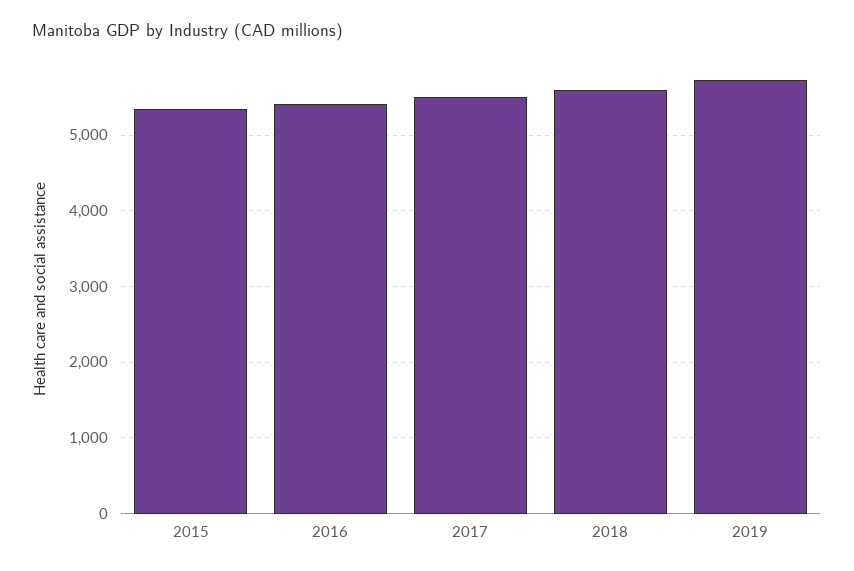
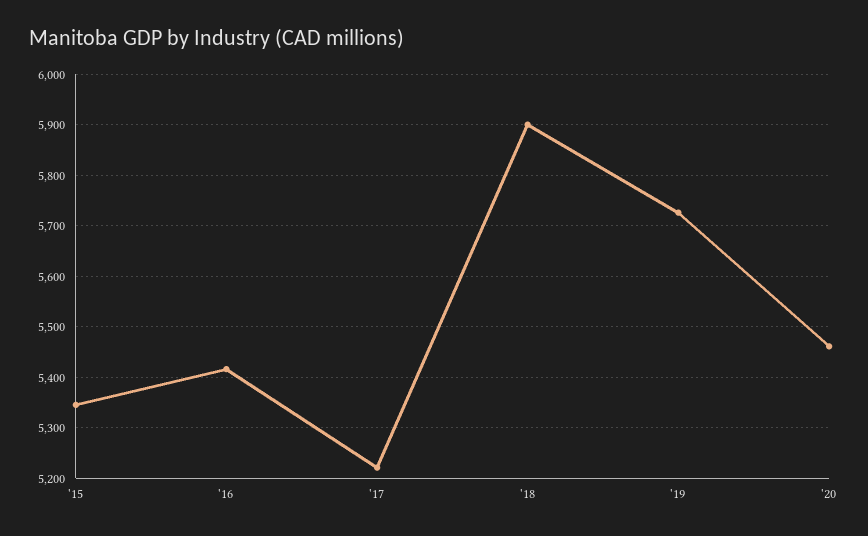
2017: 5500 -> 5220
2018: 5600 -> 5900
'20: none -> 5460

